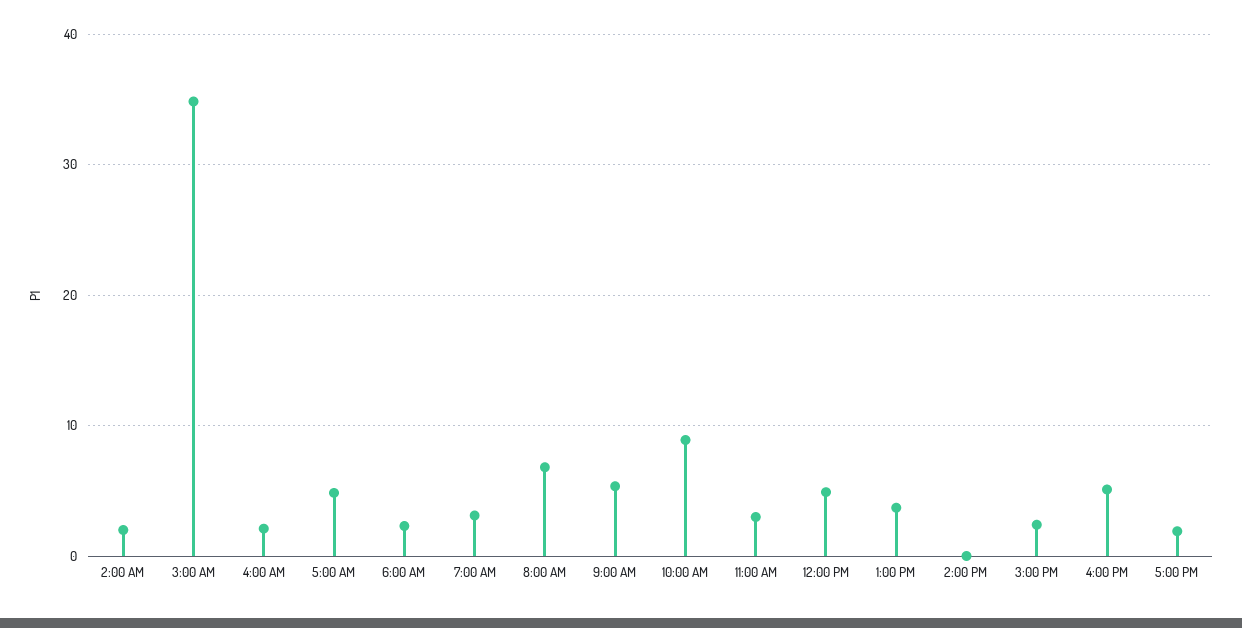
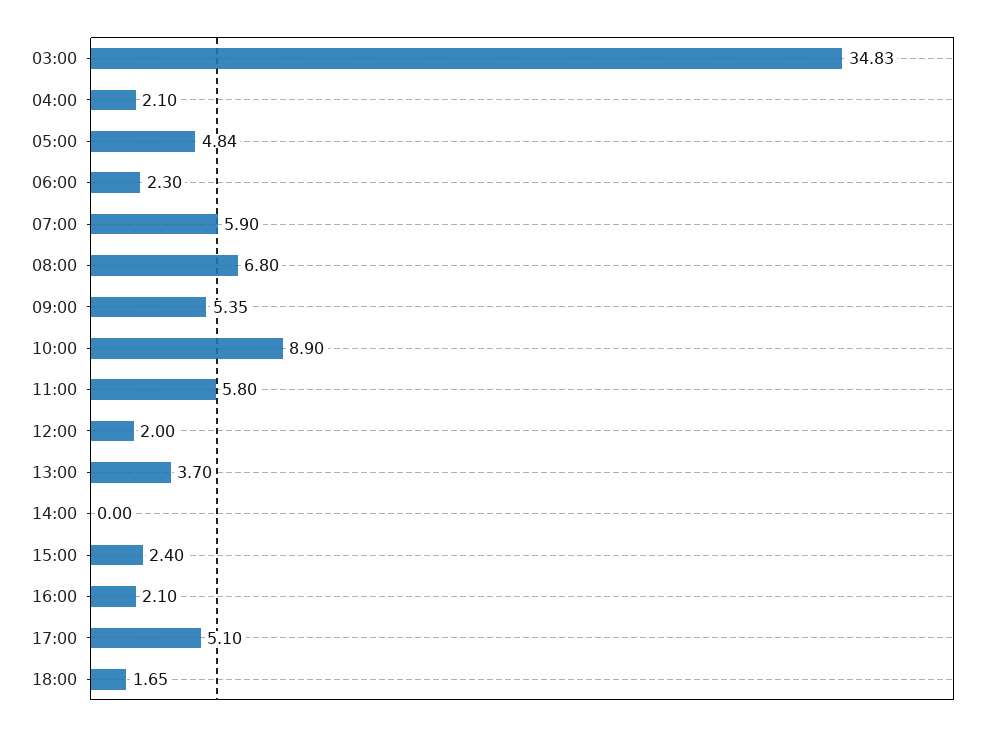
2:00 AM: 2 -> none
7:00 AM: 3 -> 5.9
11:00 AM: 3 -> 5.8
12:00 PM: 5 -> 2
4:00 PM: 5 -> 2.1
5:00 PM: 2 -> 5.1
18:00: none -> 1.65

